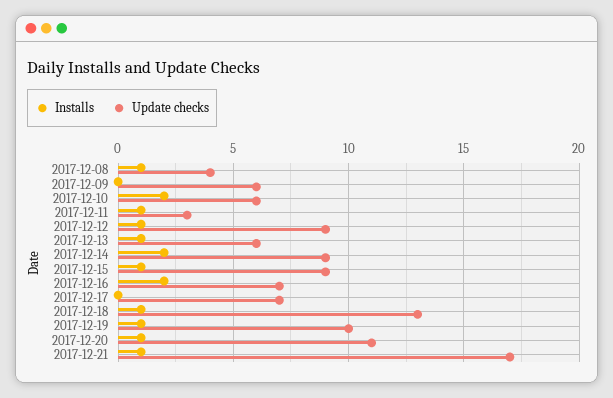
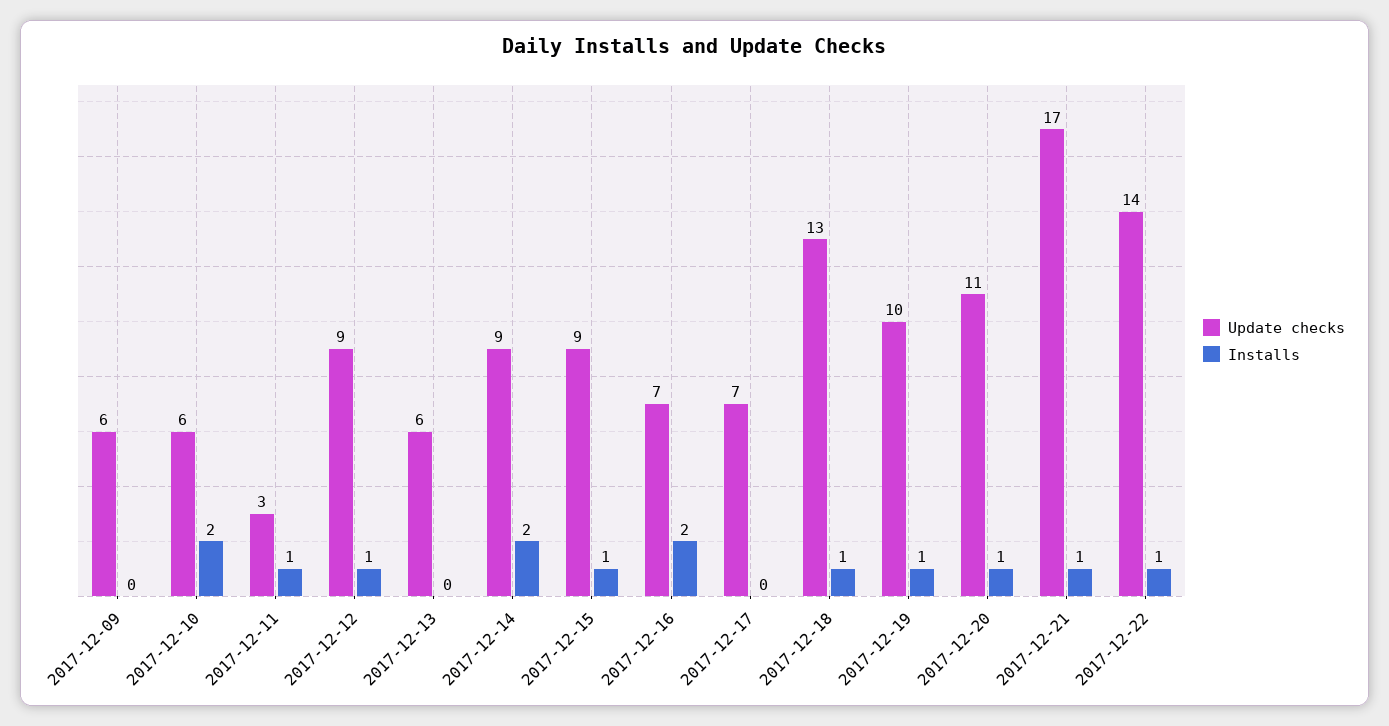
Installs, 2017-12-08: 1 -> none
Update checks, 2017-12-08: 4 -> none
Installs, 2017-12-13: 1 -> 0
Update checks, 2017-12-22: none -> 14
Installs, 2017-12-22: none -> 1

